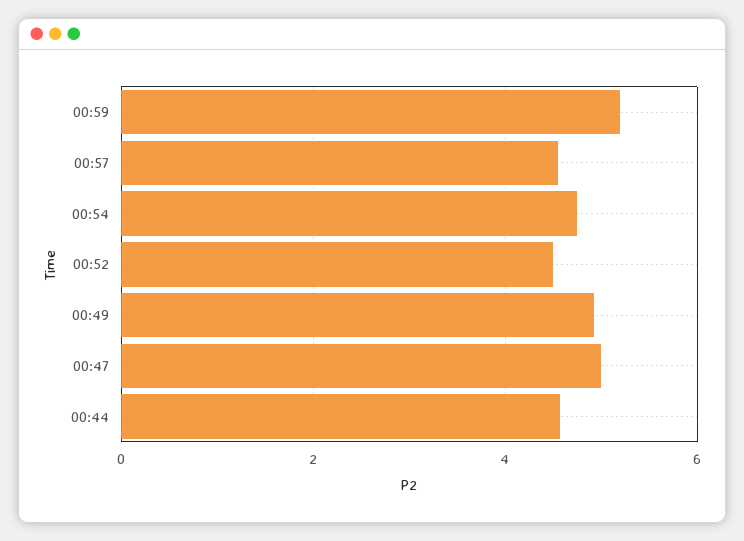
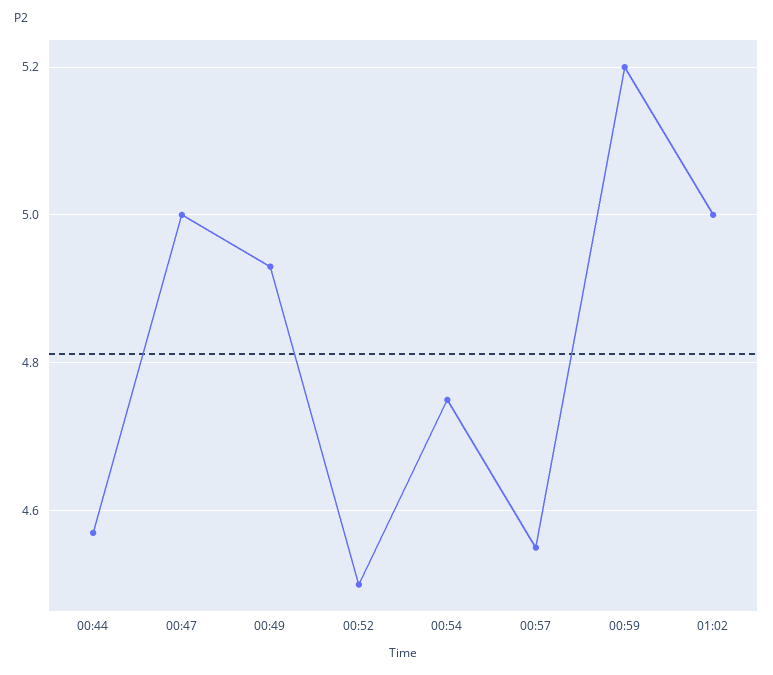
01:02: none -> 5

